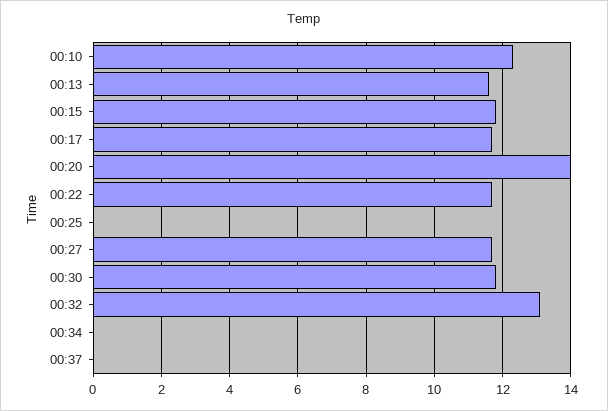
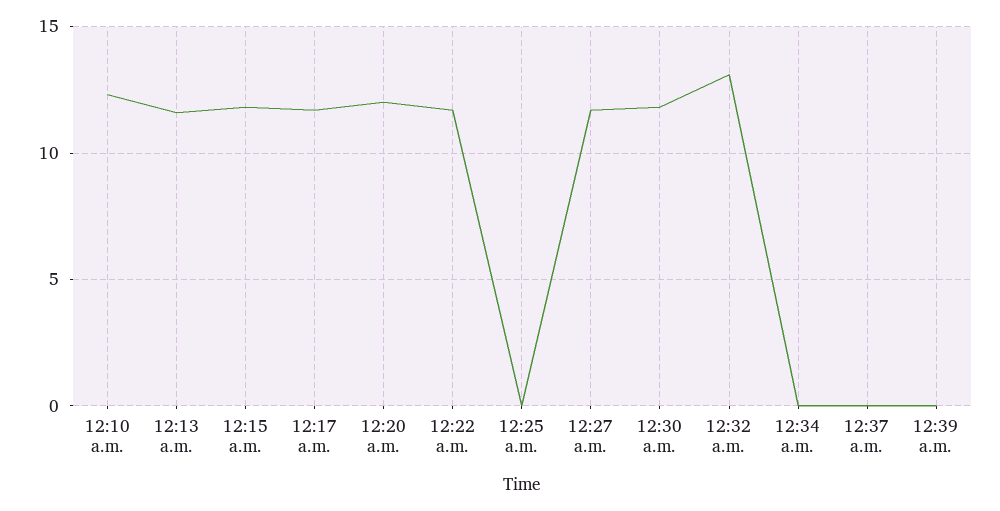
00:20: 14 -> 12
12:39 a.m.: none -> 0

